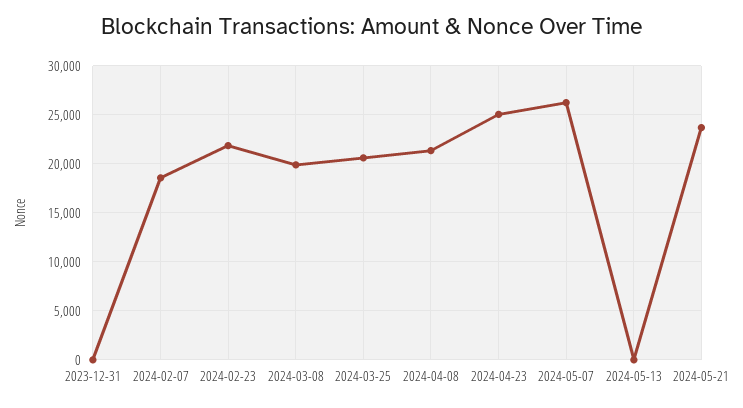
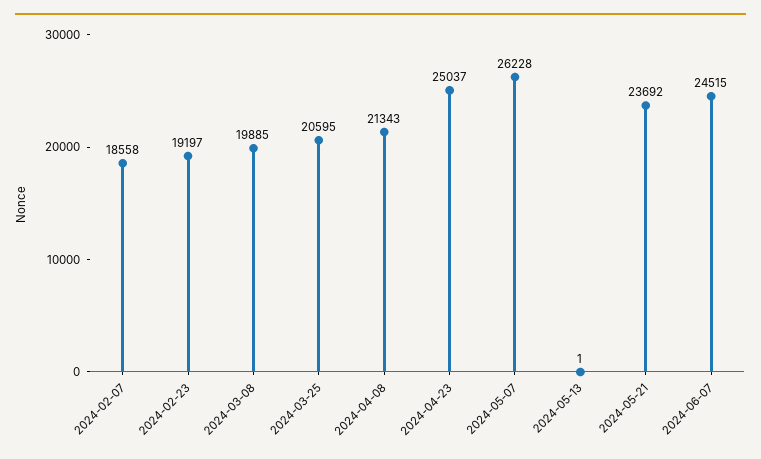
2023-12-31: 0 -> none
2024-02-23: 22000 -> 19197
2024-06-07: none -> 24515

